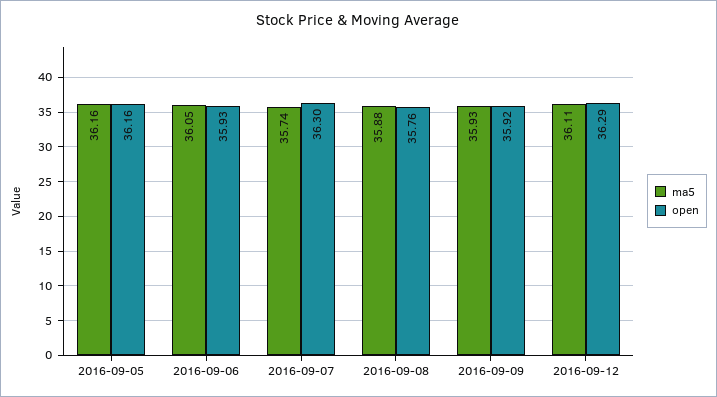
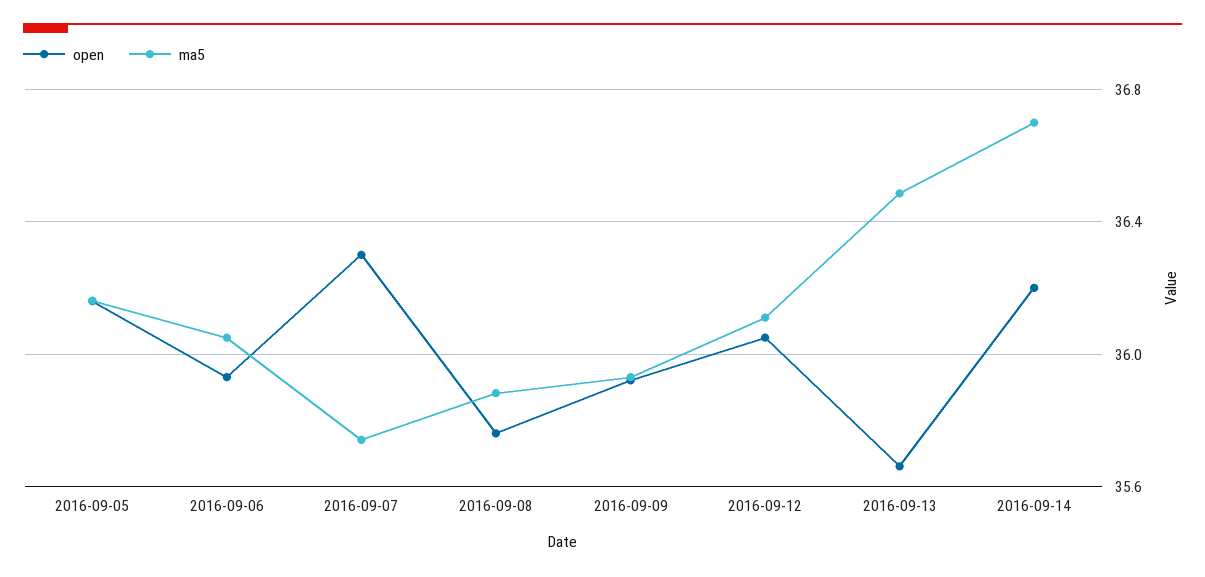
open, 2016-09-12: 36.29 -> 36.05
open, 2016-09-13: none -> 35.65
ma5, 2016-09-13: none -> 36.5
open, 2016-09-14: none -> 36.2
ma5, 2016-09-14: none -> 36.7

